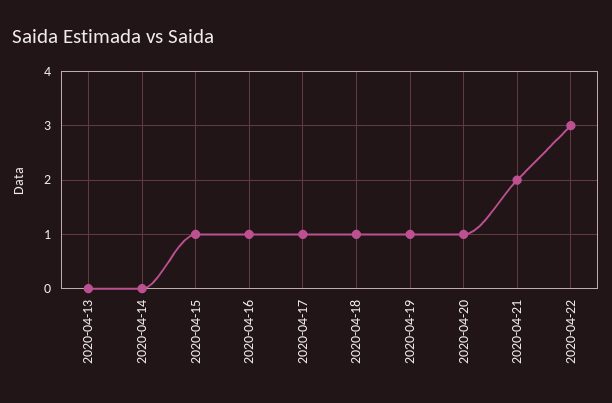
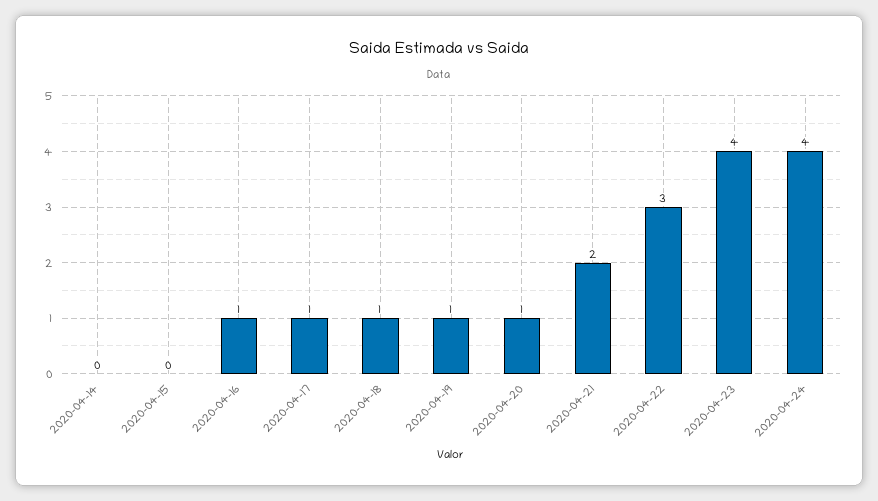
2020-04-13: 0 -> none
2020-04-15: 1 -> 0
2020-04-23: none -> 4
2020-04-24: none -> 4

